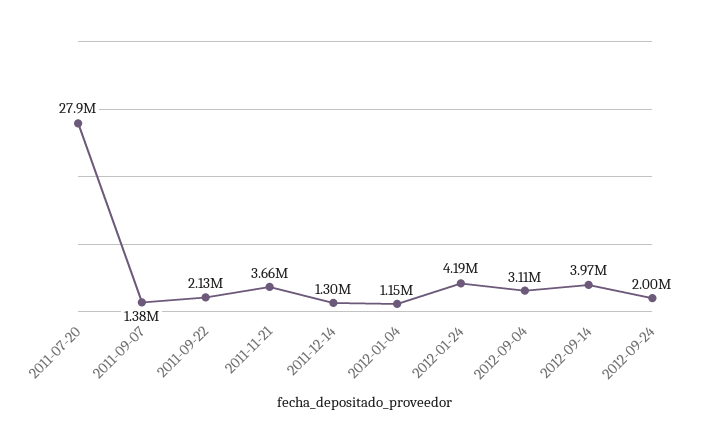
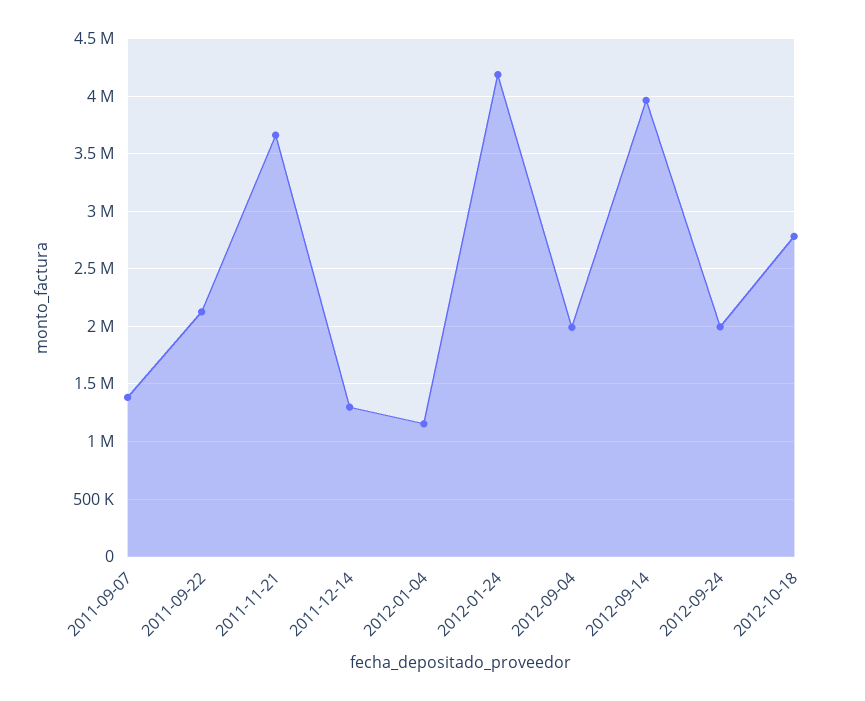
2011-07-20: 27900000 -> none
2012-09-04: 3110000 -> 2000000
2012-10-18: none -> 2800000

